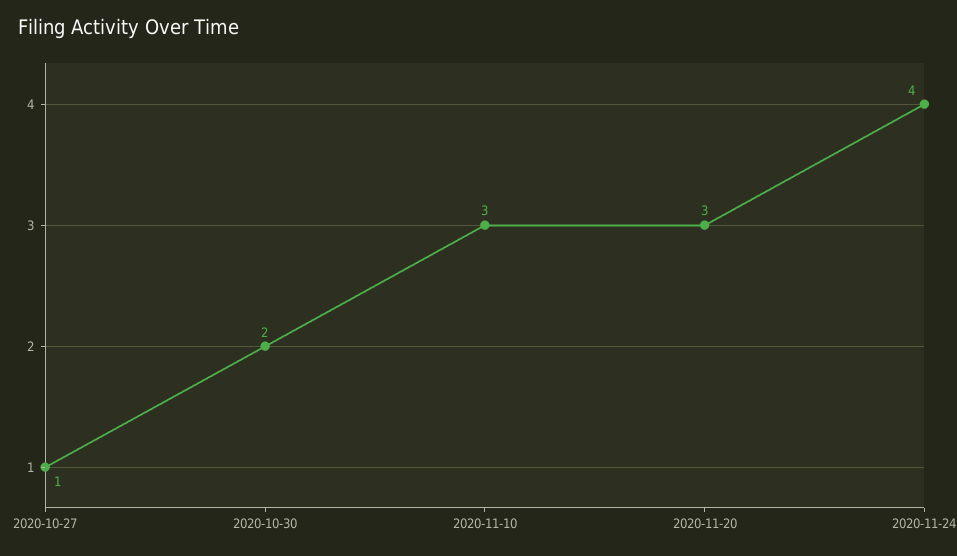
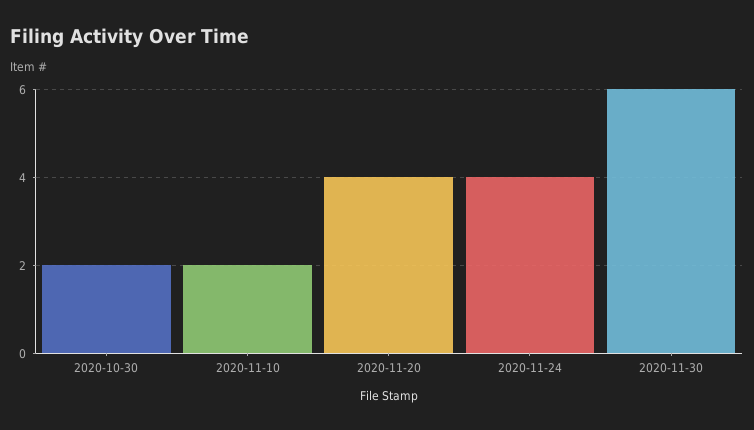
2020-10-27: 1 -> none
2020-11-10: 3 -> 2
2020-11-20: 3 -> 4
2020-11-30: none -> 6

